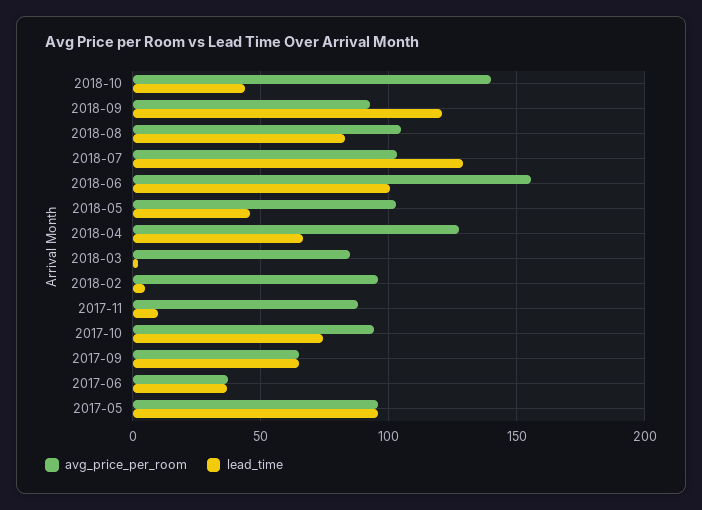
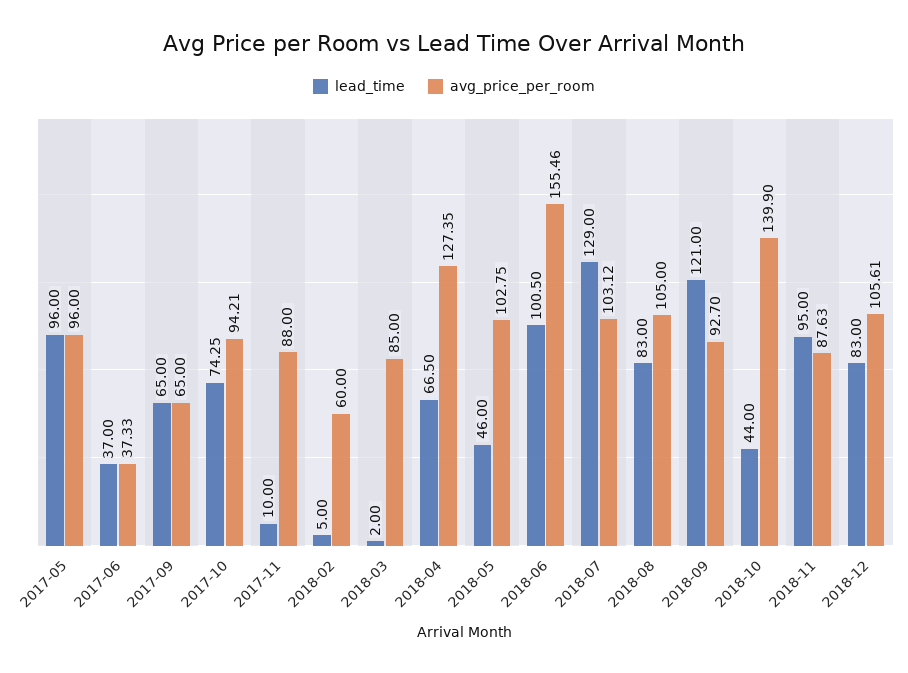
avg_price_per_room, 2018-02: 95 -> 60
lead_time, 2018-11: none -> 95
avg_price_per_room, 2018-11: none -> 87.63
lead_time, 2018-12: none -> 83
avg_price_per_room, 2018-12: none -> 105.61

